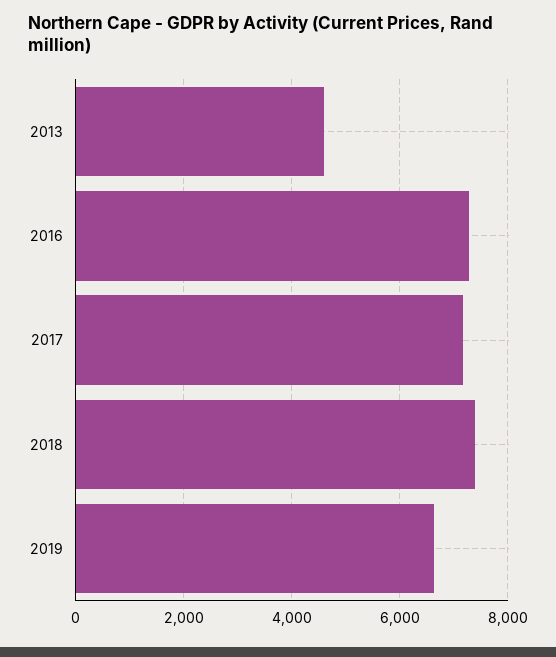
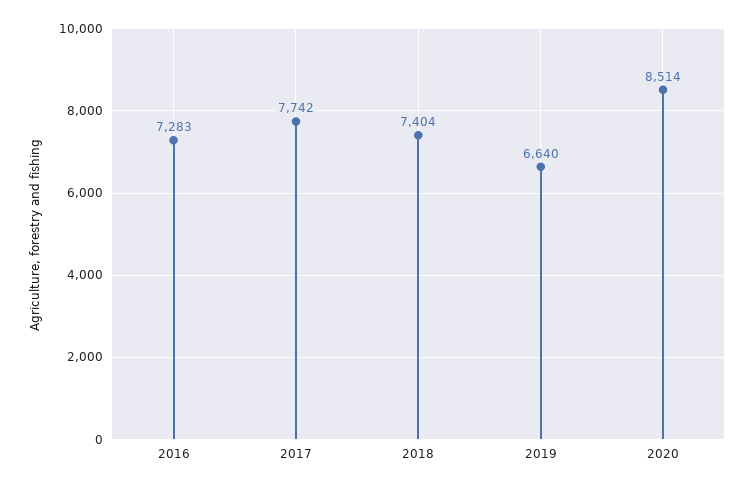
2013: 4600 -> none
2017: 7200 -> 7742
2020: none -> 8514

